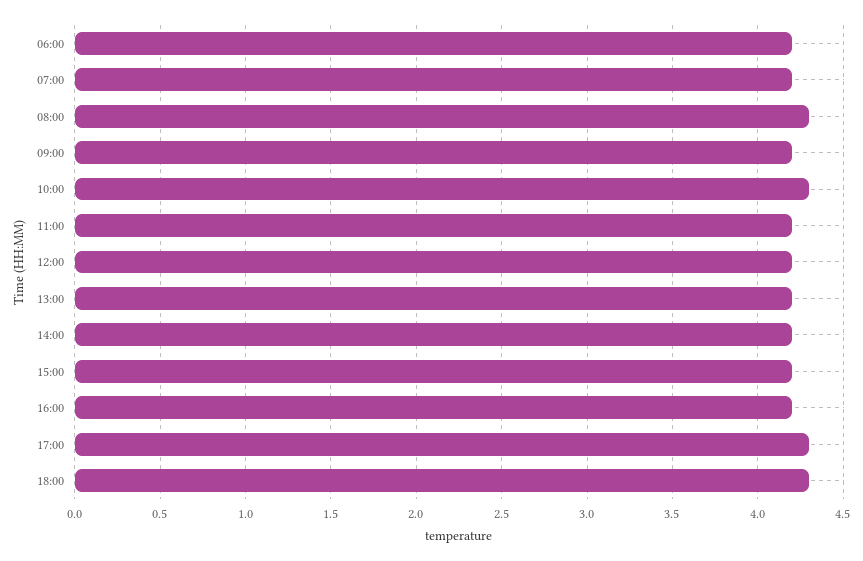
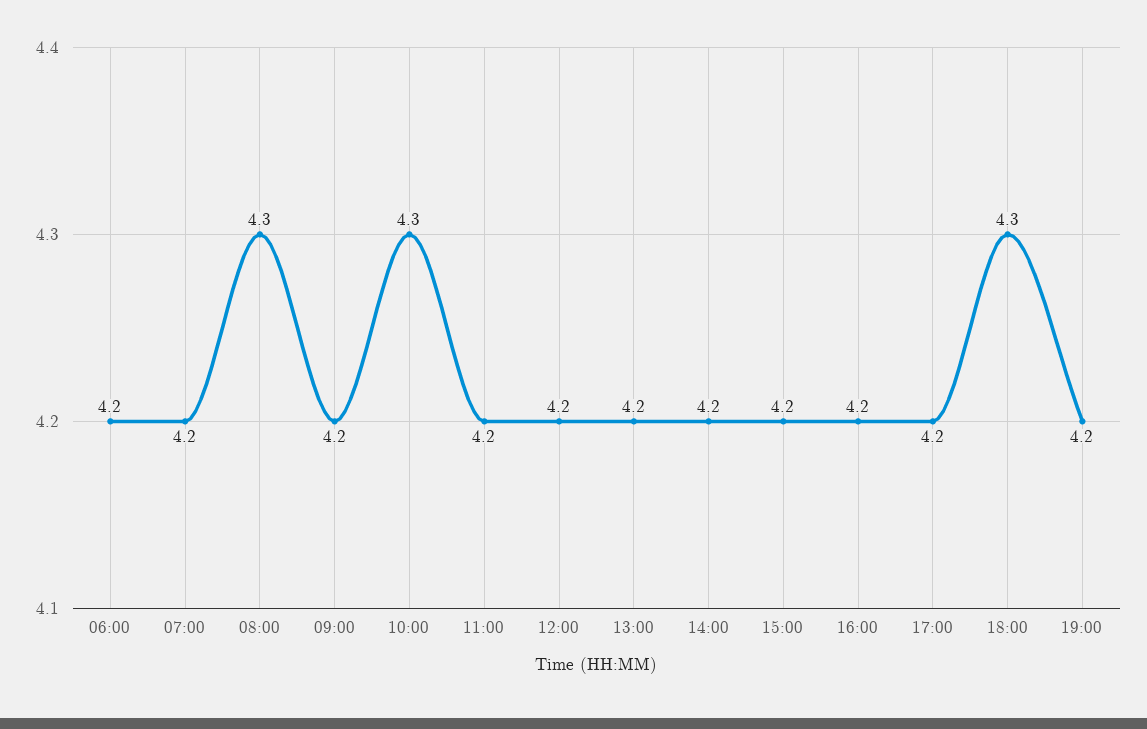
17:00: 4.3 -> 4.2
19:00: none -> 4.2

